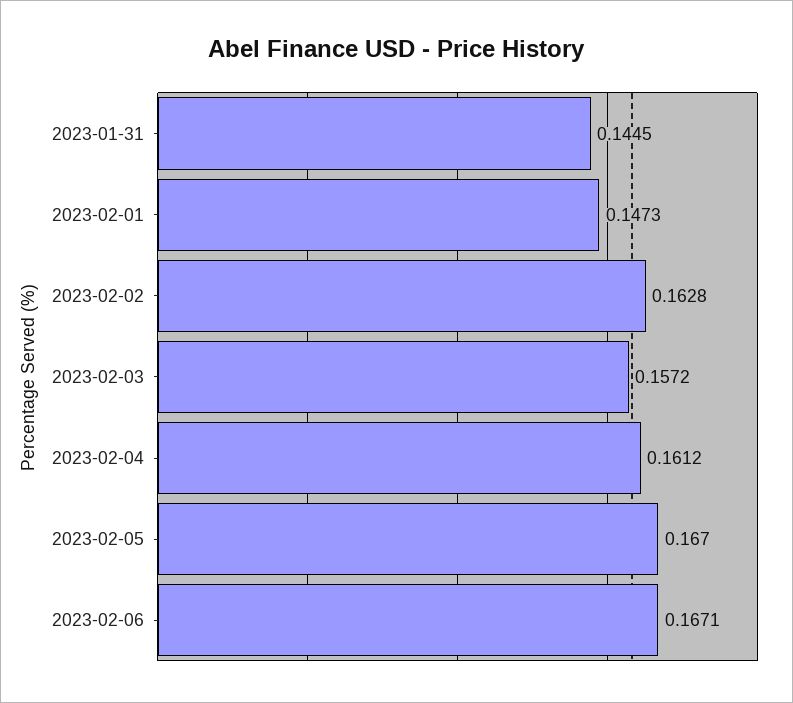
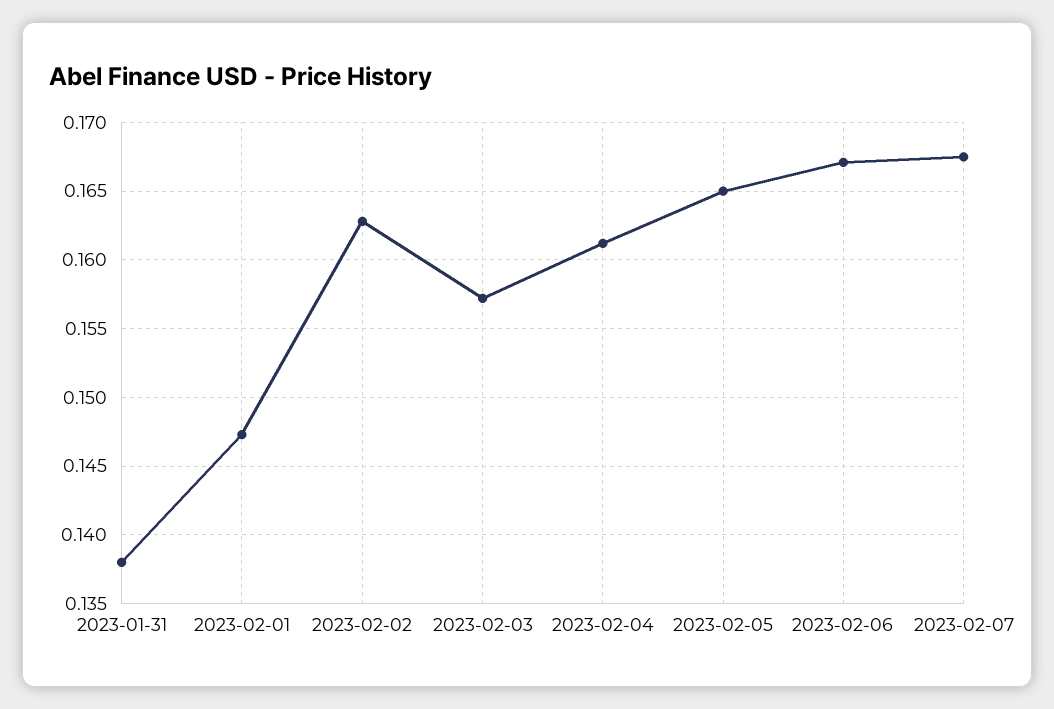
2023-01-31: 0.1445 -> 0.138
2023-02-05: 0.167 -> 0.165
2023-02-07: none -> 0.1675

